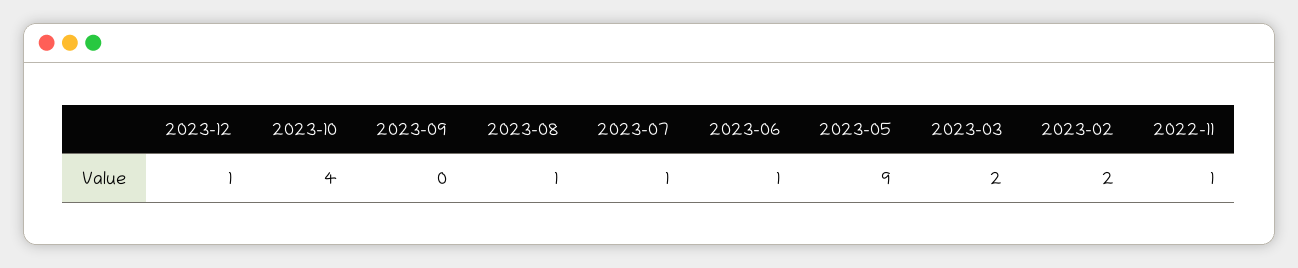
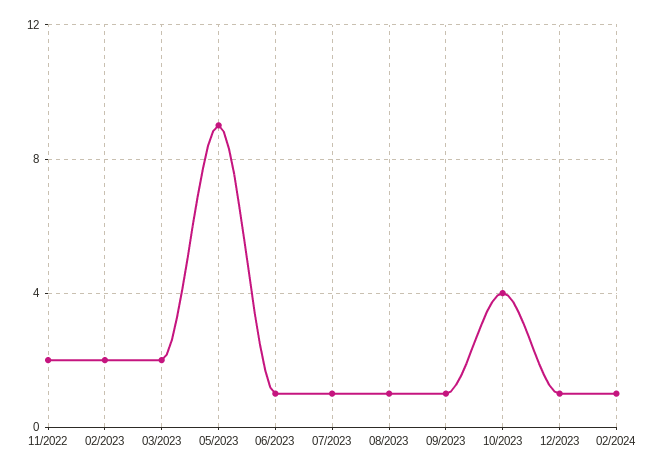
2023-09: 0 -> 1
2022-11: 1 -> 2
02/2024: none -> 1

